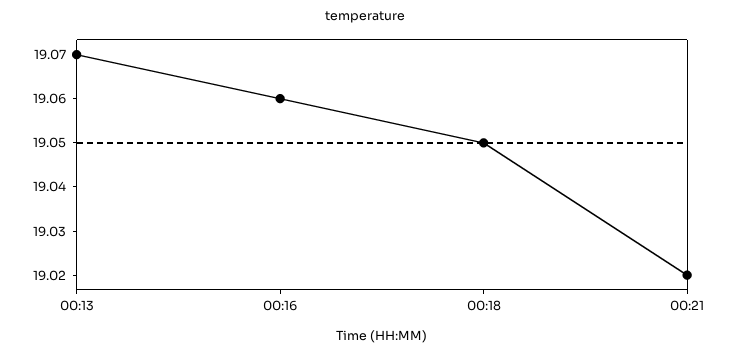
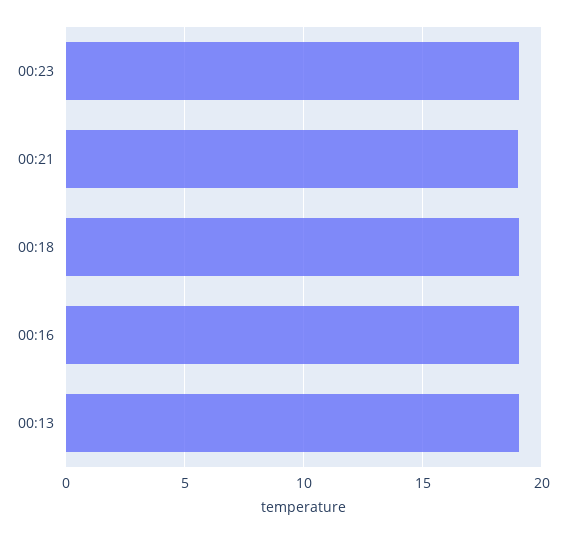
00:23: none -> 19

